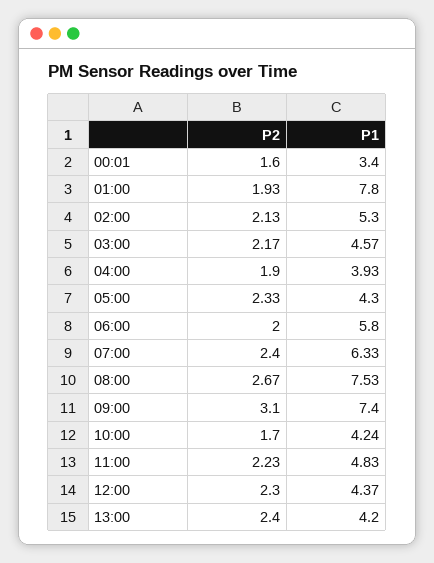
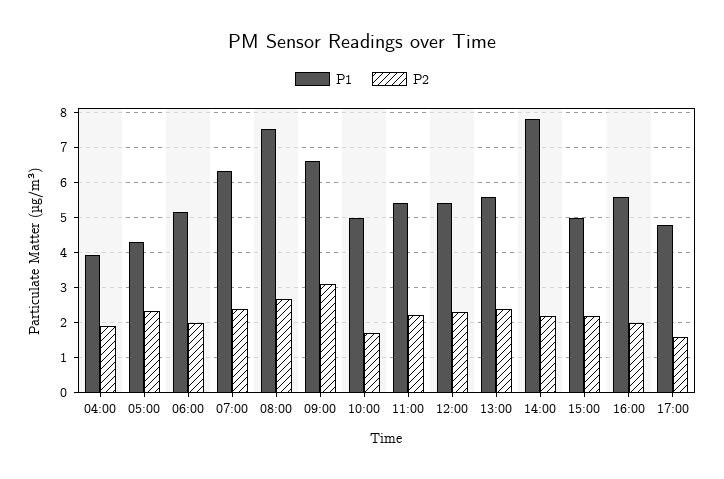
P2, 00:01: 1.6 -> none
P1, 00:01: 3.4 -> none
P2, 01:00: 1.93 -> none
P1, 01:00: 7.8 -> none
P2, 02:00: 2.13 -> none
P1, 02:00: 5.3 -> none
P2, 03:00: 2.17 -> none
P1, 03:00: 4.57 -> none
P1, 06:00: 5.8 -> 5.2
P1, 09:00: 7.4 -> 6.6
P1, 10:00: 4.24 -> 5
P1, 11:00: 4.83 -> 5.4
P1, 12:00: 4.37 -> 5.4
P1, 13:00: 4.2 -> 5.6
P1, 14:00: none -> 7.8
P2, 14:00: none -> 2.2
P1, 15:00: none -> 5
P2, 15:00: none -> 2.2
P1, 16:00: none -> 5.6
P2, 16:00: none -> 2
P1, 17:00: none -> 4.8
P2, 17:00: none -> 1.6

